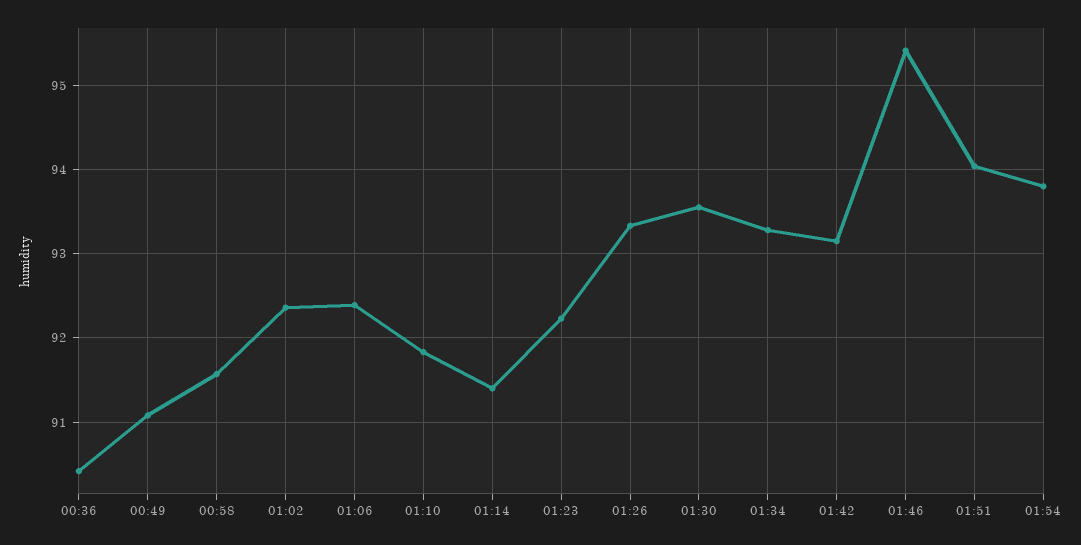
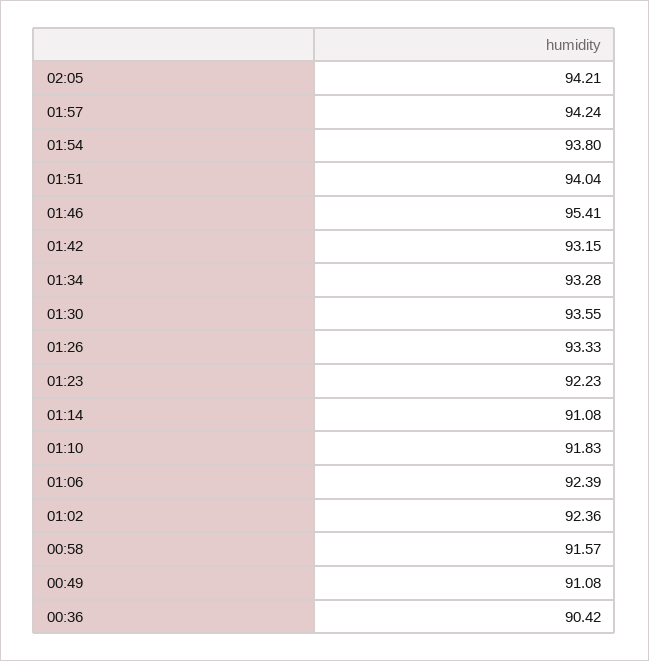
01:14: 91.4 -> 91.08
02:05: none -> 94.21
01:57: none -> 94.24

